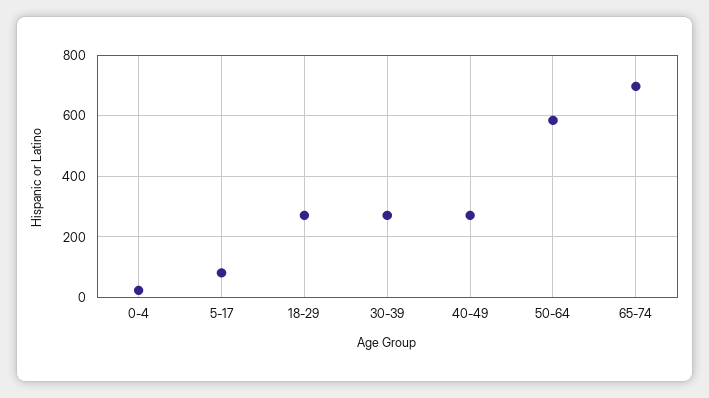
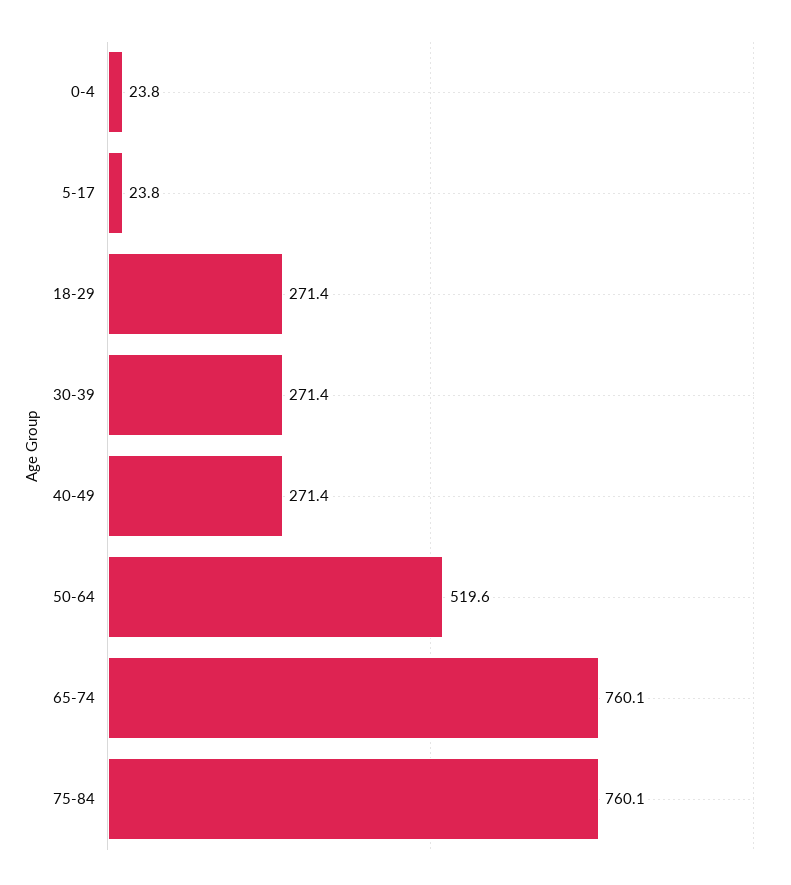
5-17: 80 -> 23.8
50-64: 580 -> 519.6
65-74: 700 -> 760.1
75-84: none -> 760.1

